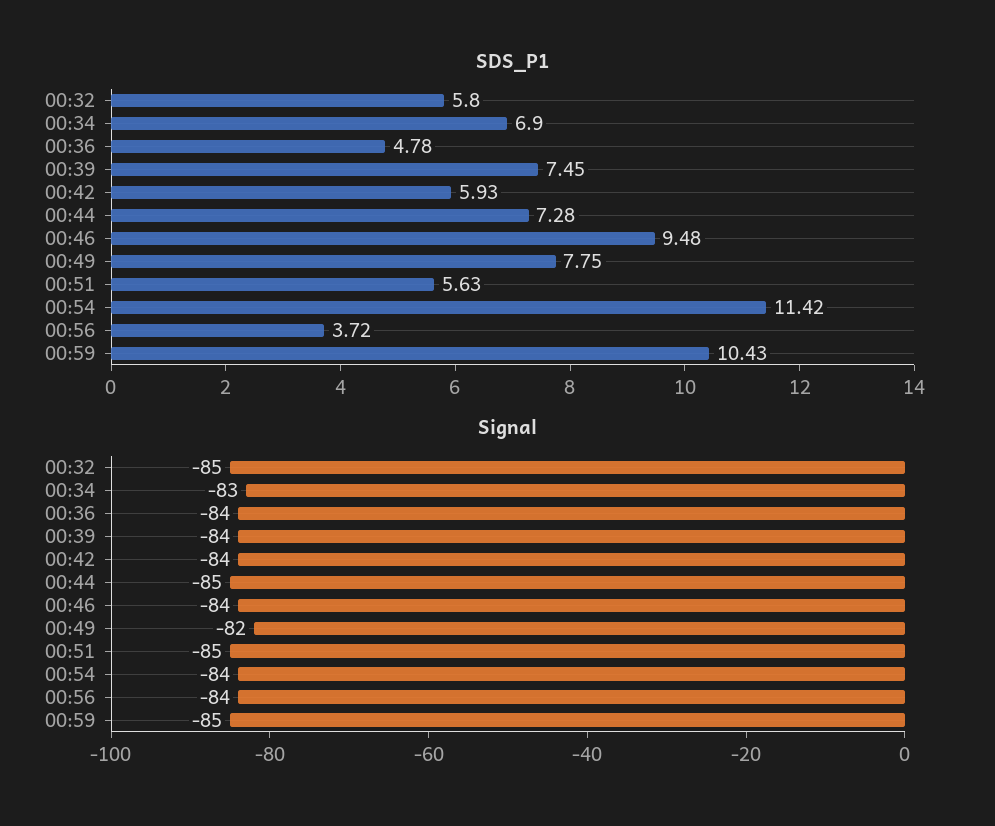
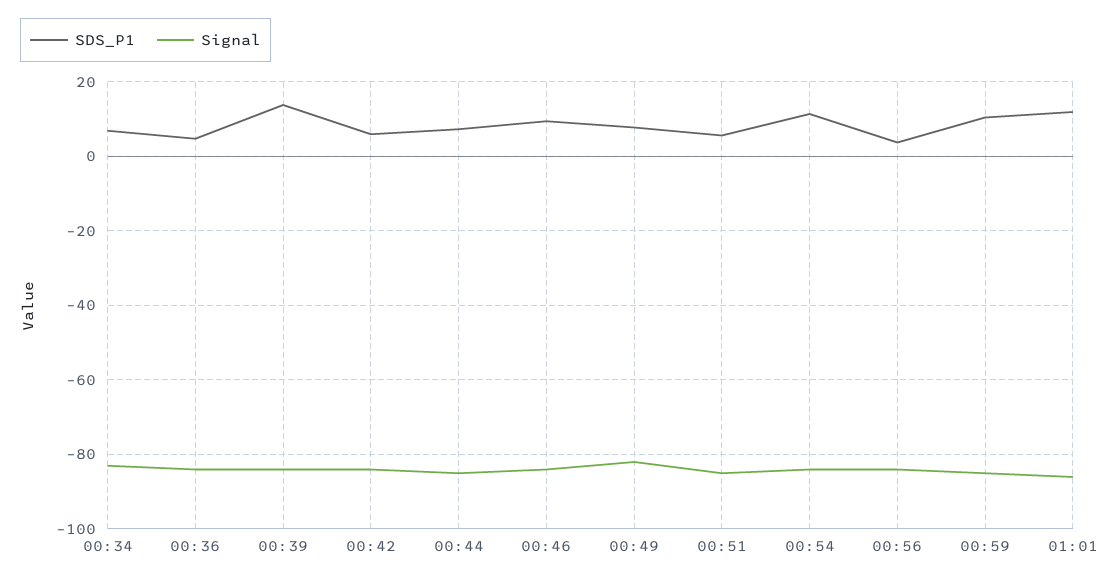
SDS_P1, 00:32: 5.8 -> none
SDS_P1, 00:39: 7.45 -> 14
Signal, 00:32: -85 -> none
SDS_P1, 01:01: none -> 12
Signal, 01:01: none -> -86

